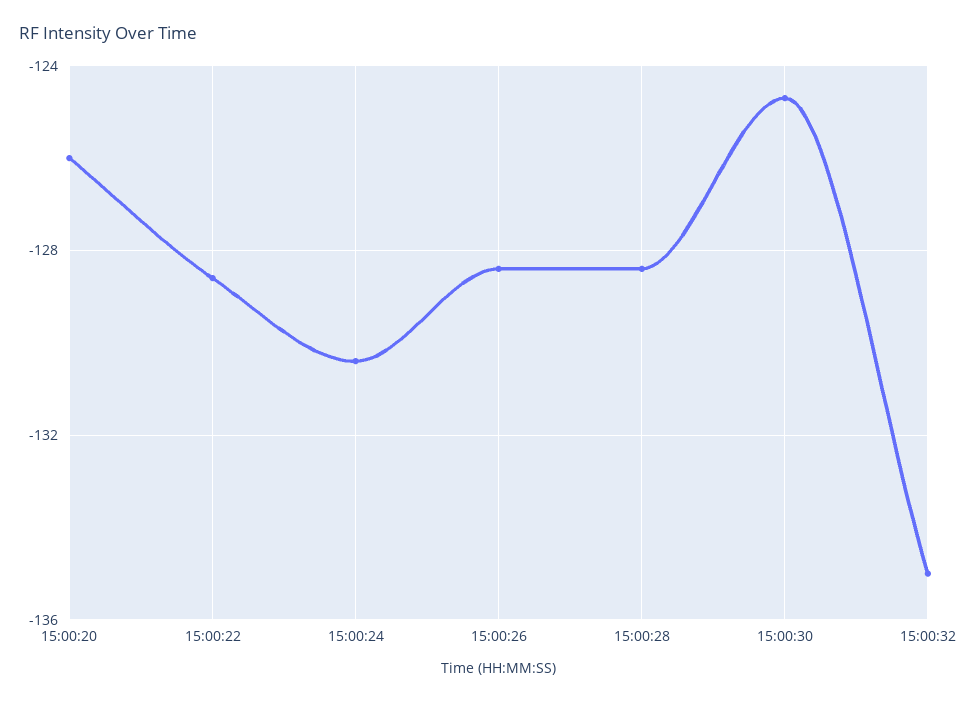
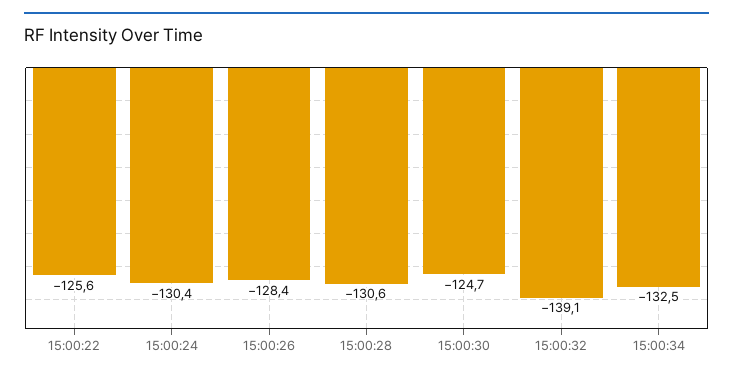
15:00:20: -126 -> none
15:00:22: -128.5 -> -125.6
15:00:28: -128.5 -> -130.6
15:00:32: -135 -> -139.1
15:00:34: none -> -132.5

